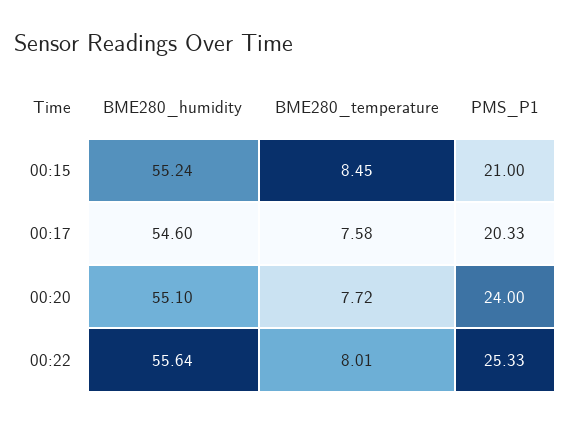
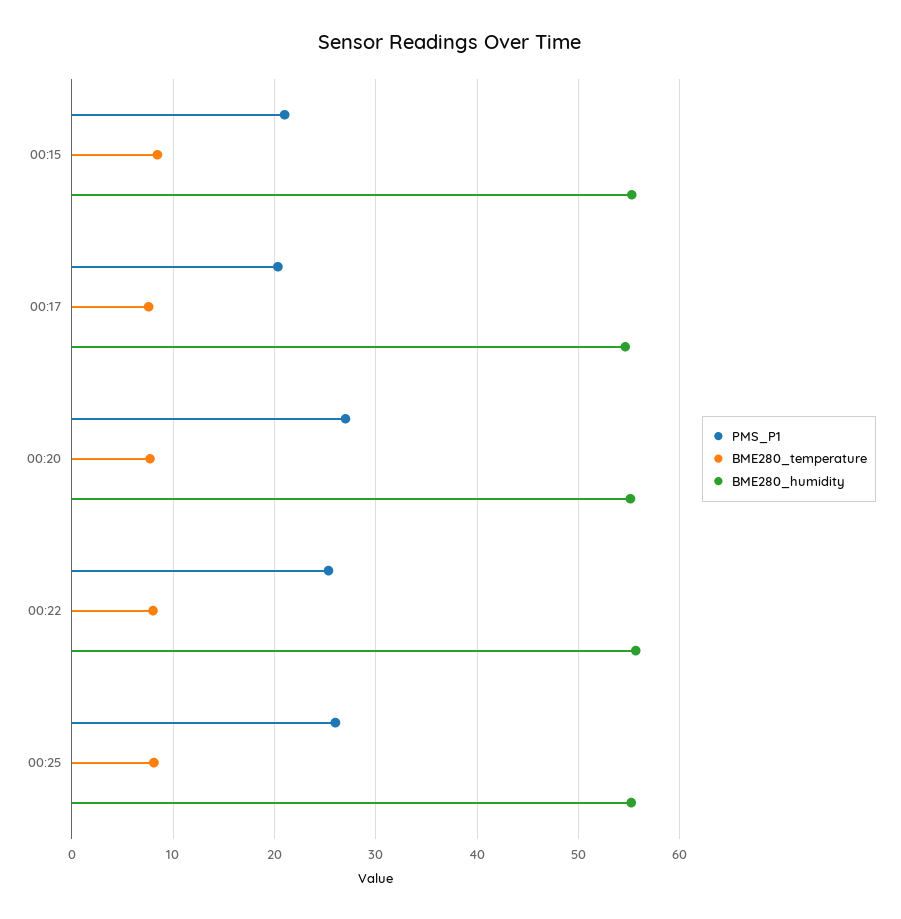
PMS_P1, 00:20: 24 -> 27
PMS_P1, 00:25: none -> 26
BME280_temperature, 00:25: none -> 8
BME280_humidity, 00:25: none -> 55

